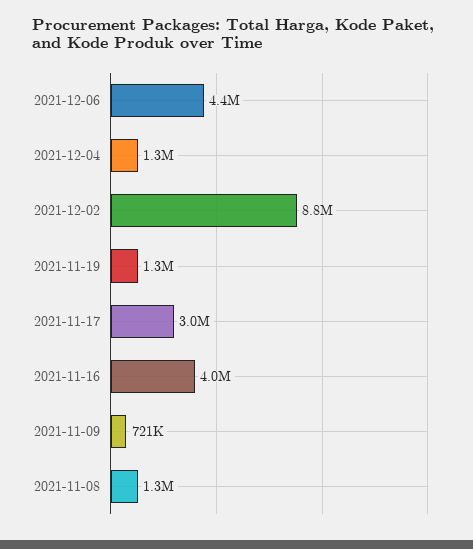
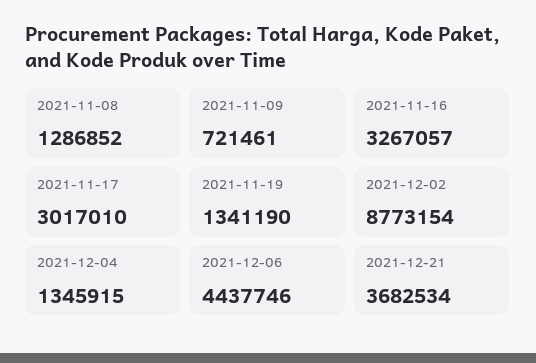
2021-11-16: 4000000 -> 3267057
2021-12-21: none -> 3682534

